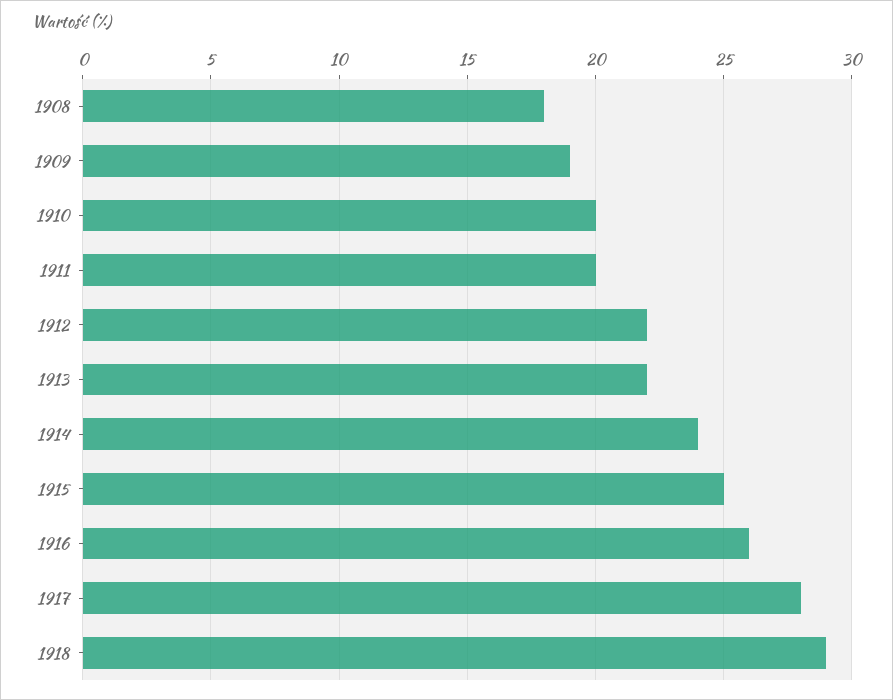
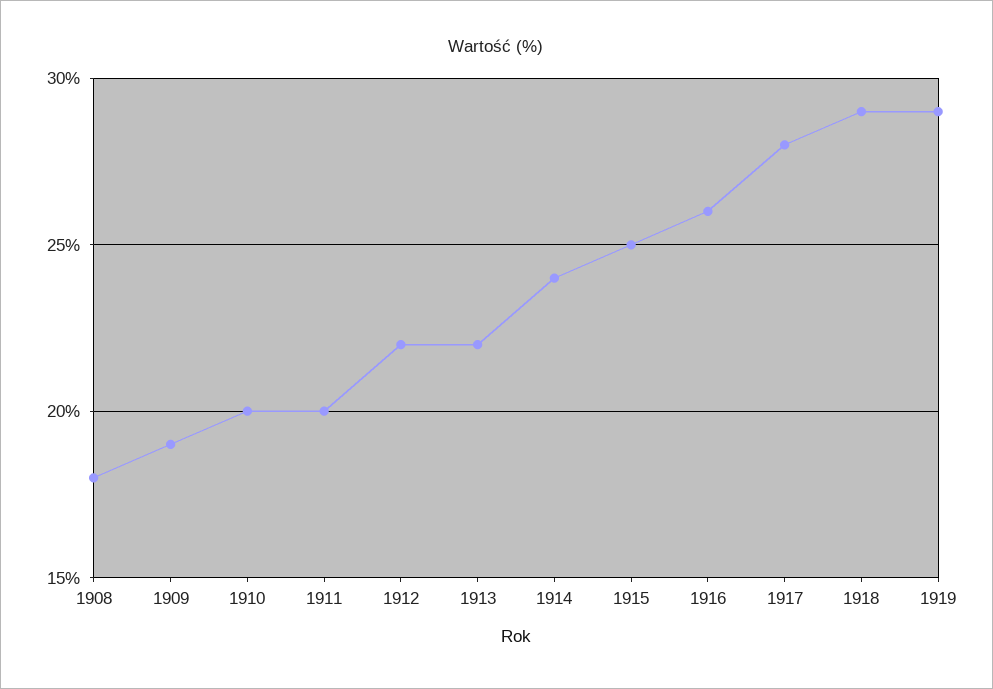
1919: none -> 29

